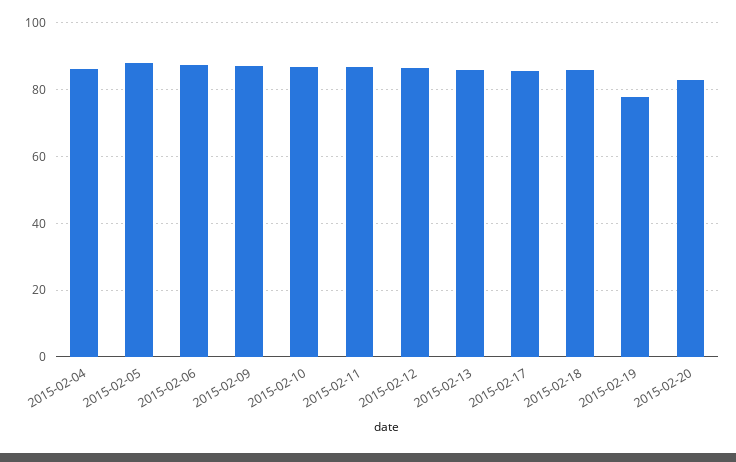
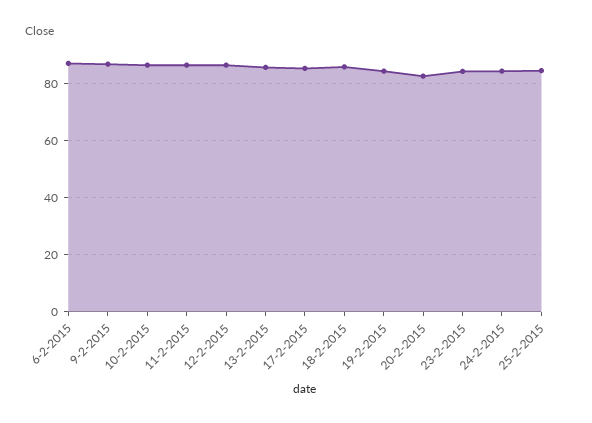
2015-02-04: 86 -> none
2015-02-05: 88 -> none
2015-02-19: 78 -> 85
23-2-2015: none -> 85
24-2-2015: none -> 85
25-2-2015: none -> 85

